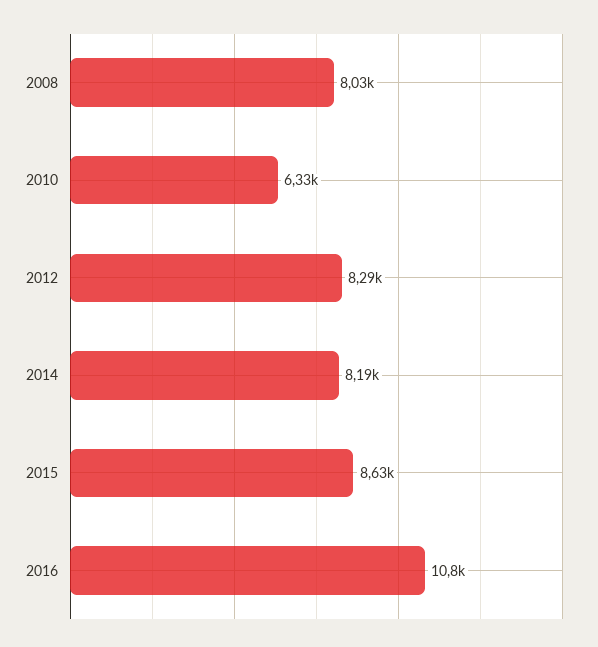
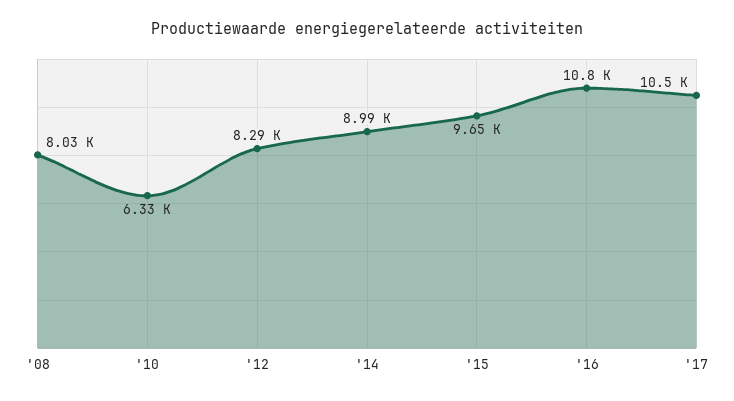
2014: 8190 -> 8990
2015: 8630 -> 9650
'17: none -> 10500

